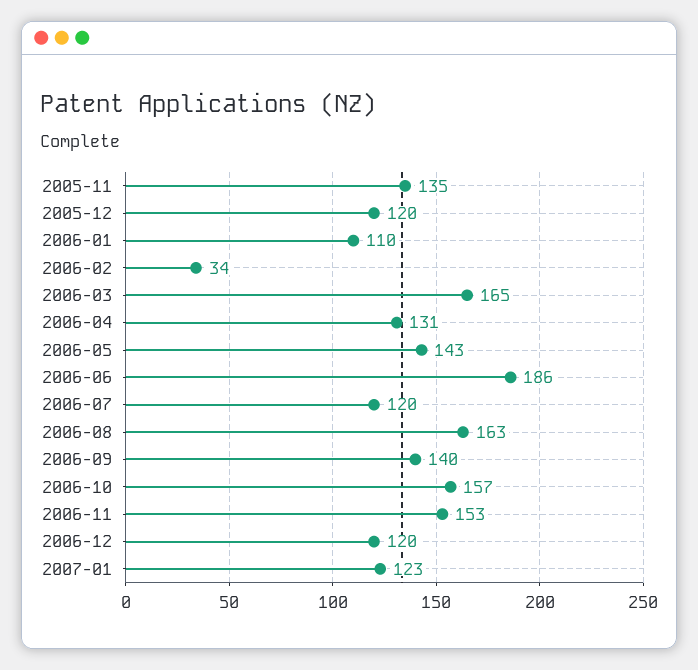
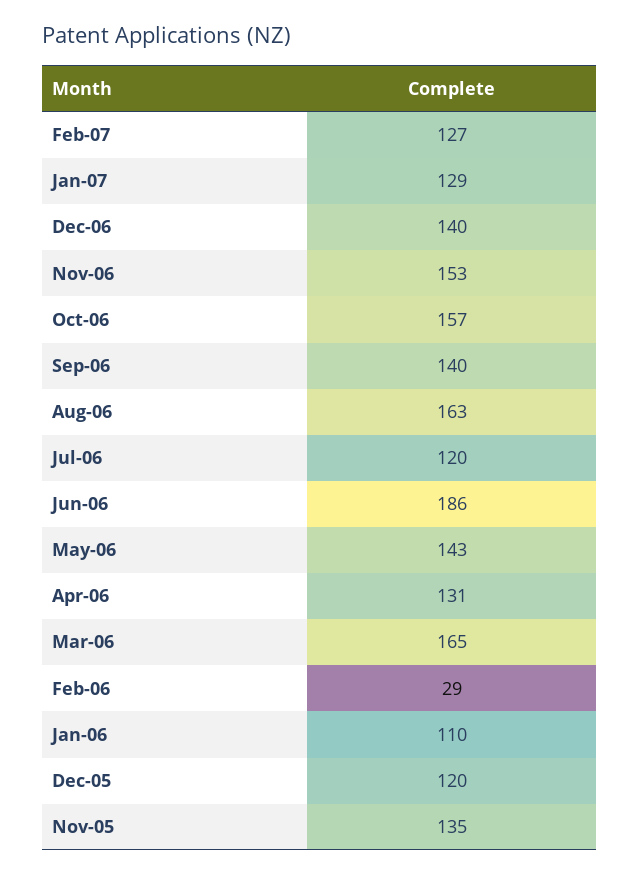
2006-02: 34 -> 29
2006-12: 120 -> 140
2007-01: 123 -> 129
Feb-07: none -> 127

